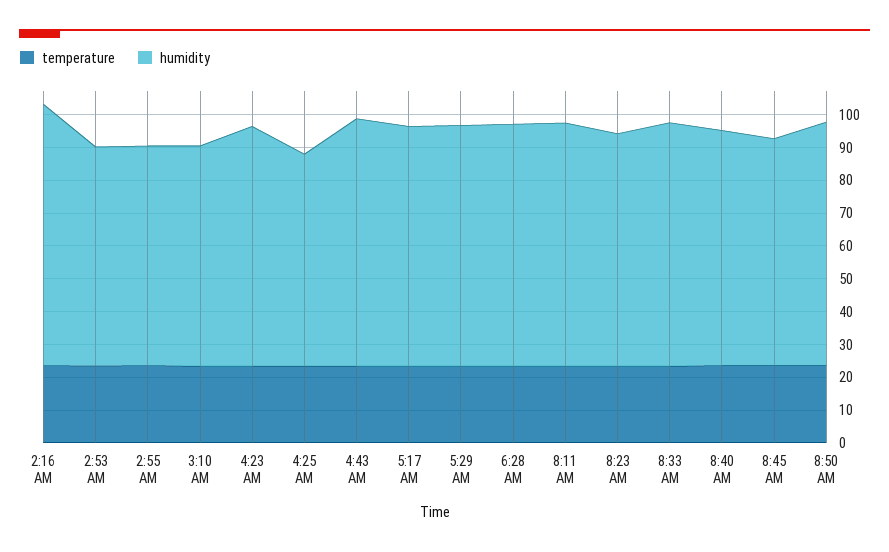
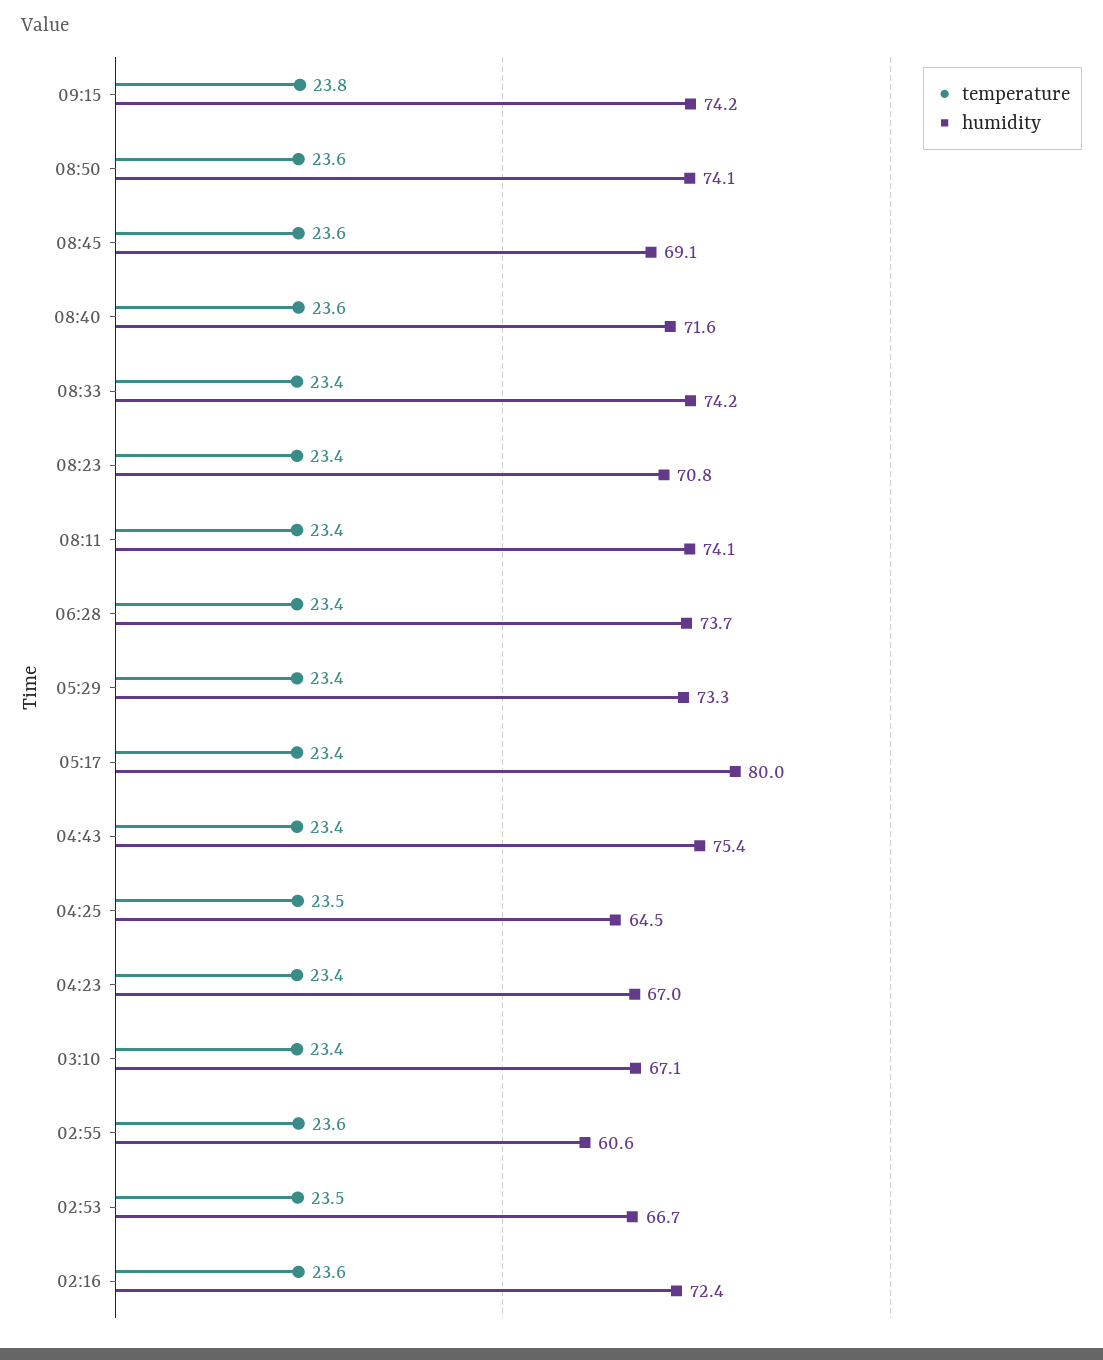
humidity, 2:16 AM: 80 -> 72.4
humidity, 2:55 AM: 67.5 -> 60.6
humidity, 4:23 AM: 72.5 -> 67
humidity, 5:17 AM: 72.5 -> 80
temperature, 09:15: none -> 23.8
humidity, 09:15: none -> 74.2

